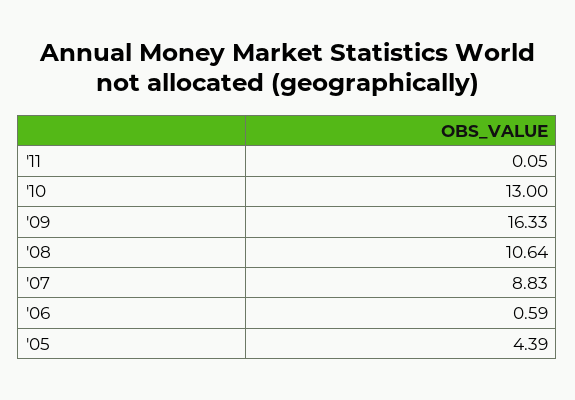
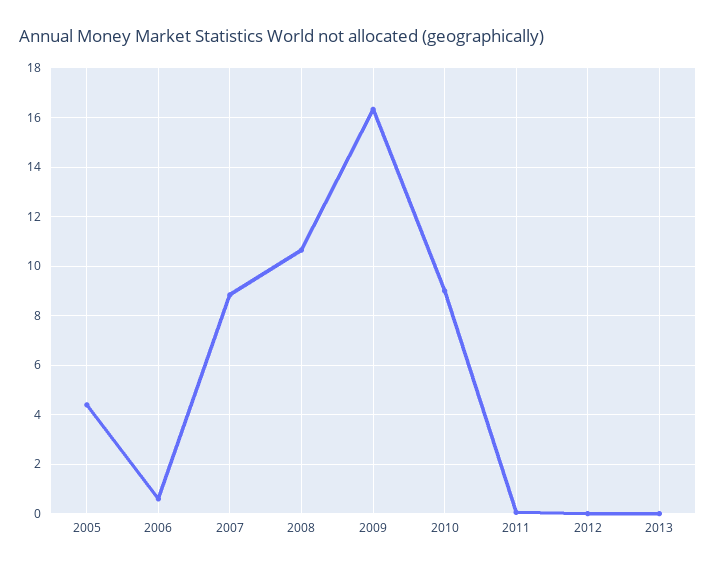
'10: 13 -> 9
2012: none -> 0
2013: none -> 0

